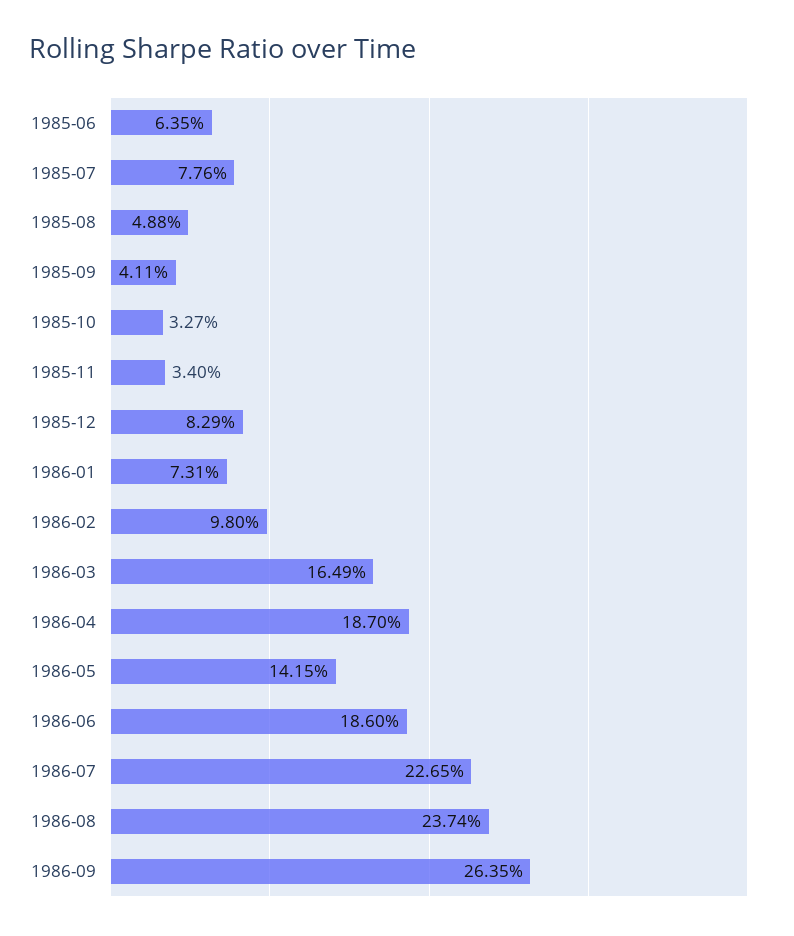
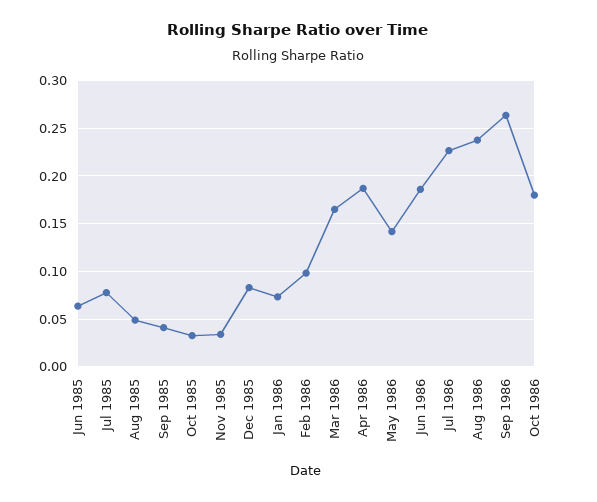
Oct 1986: none -> 0.18

